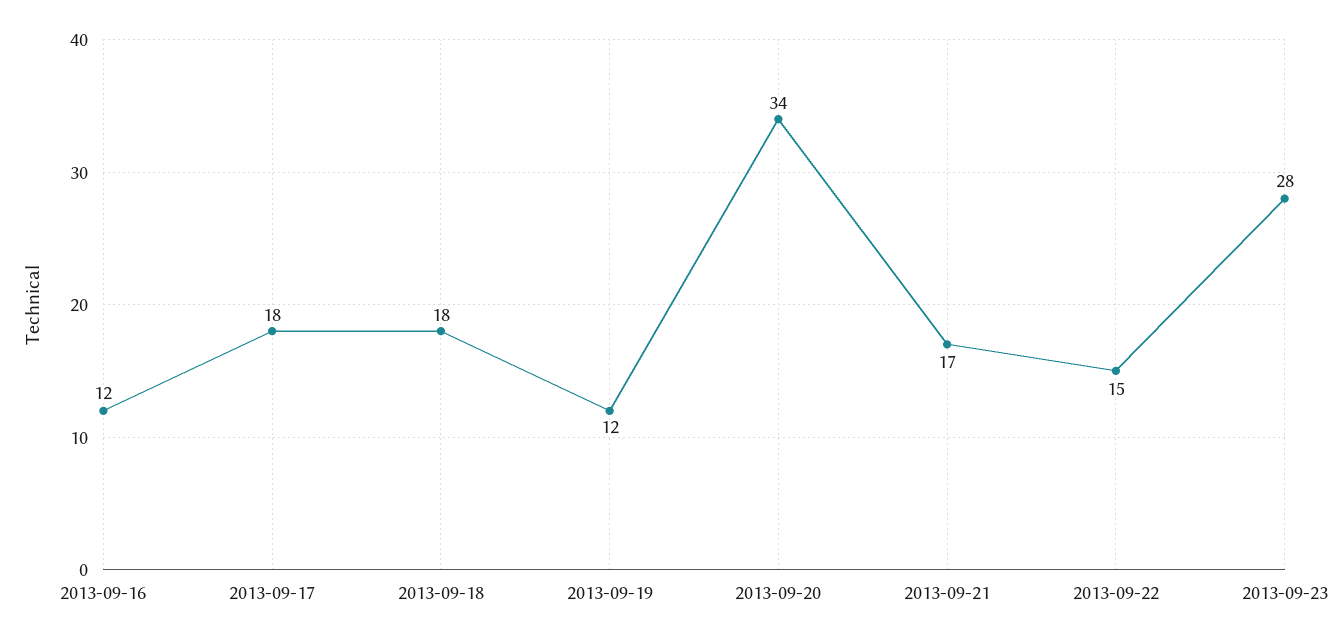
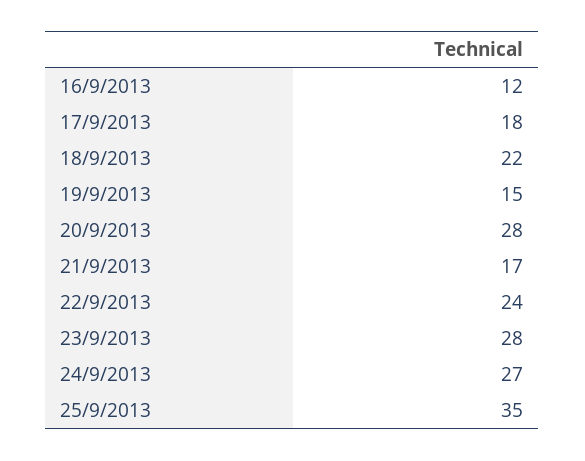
2013-09-18: 18 -> 22
2013-09-19: 12 -> 15
2013-09-20: 34 -> 28
2013-09-22: 15 -> 24
24/9/2013: none -> 27
25/9/2013: none -> 35

